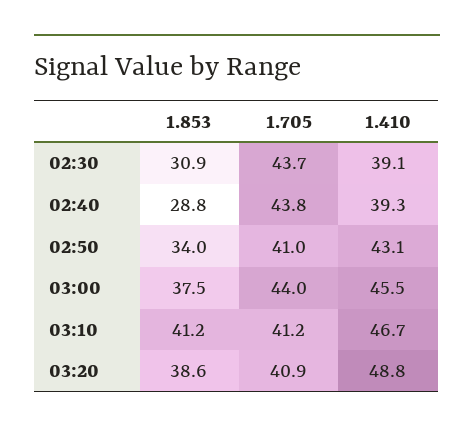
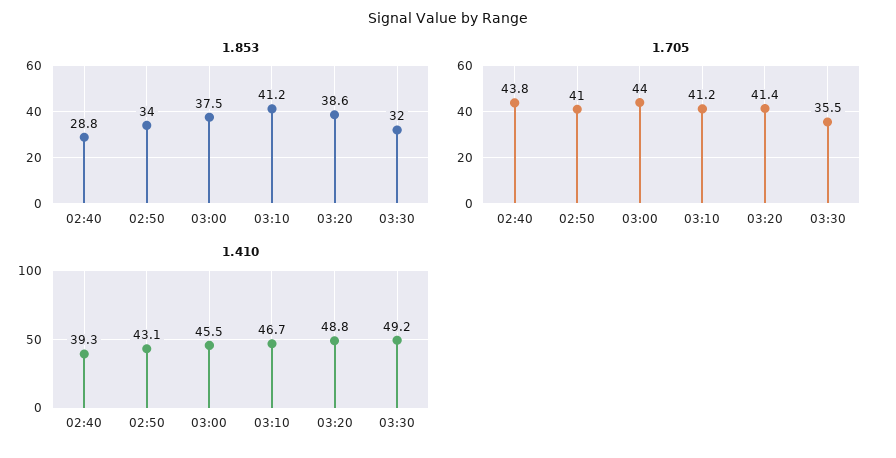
1.853, 02:30: 30.9 -> none
1.705, 02:30: 43.7 -> none
1.410, 02:30: 39.1 -> none
1.705, 03:20: 40.9 -> 41.4
1.853, 03:30: none -> 32
1.705, 03:30: none -> 35.5
1.410, 03:30: none -> 49.2

